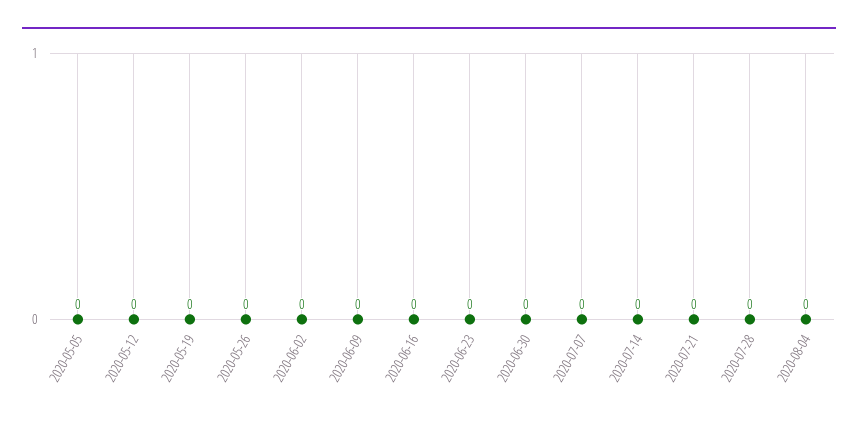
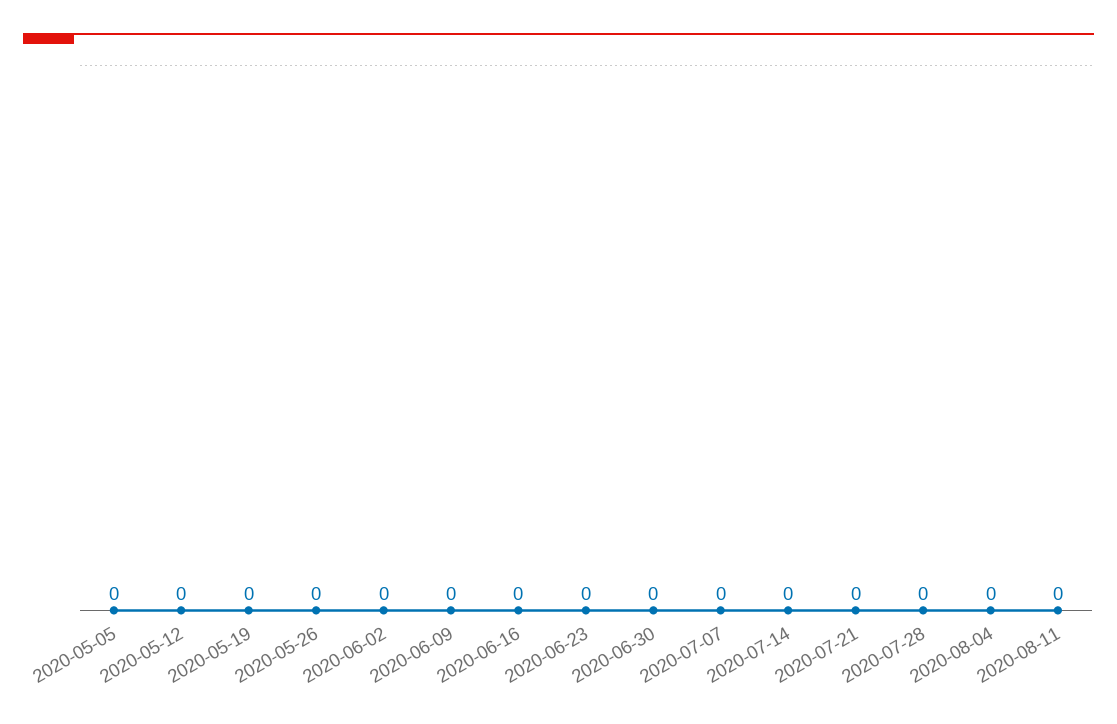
2020-08-11: none -> 0

